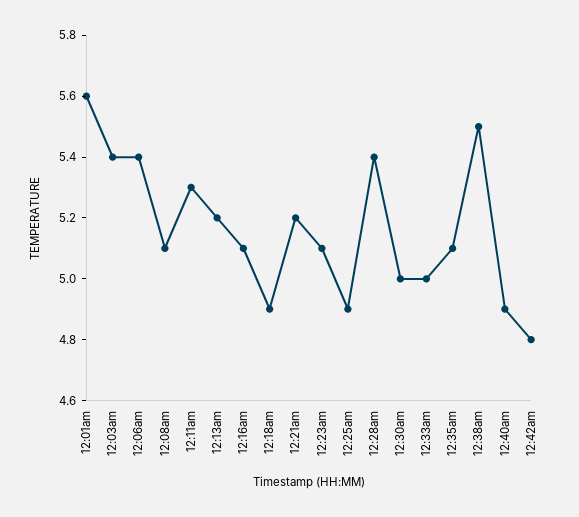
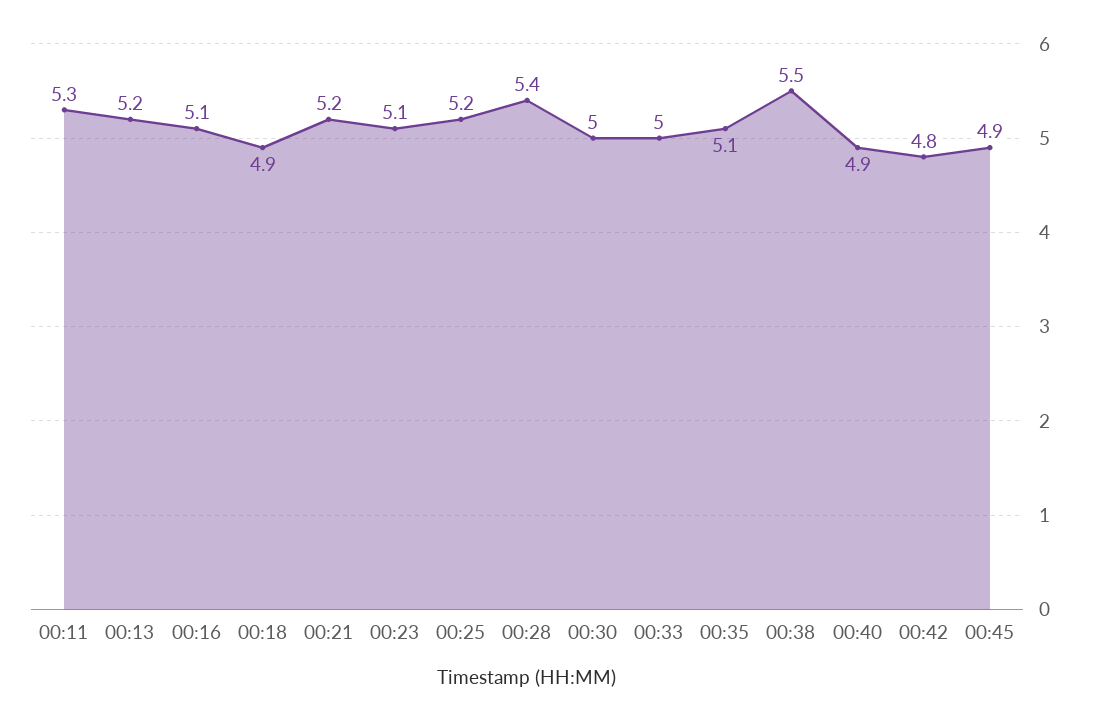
12:01am: 5.6 -> none
12:03am: 5.4 -> none
12:06am: 5.4 -> none
12:08am: 5.1 -> none
12:25am: 4.9 -> 5.2
00:45: none -> 4.9

